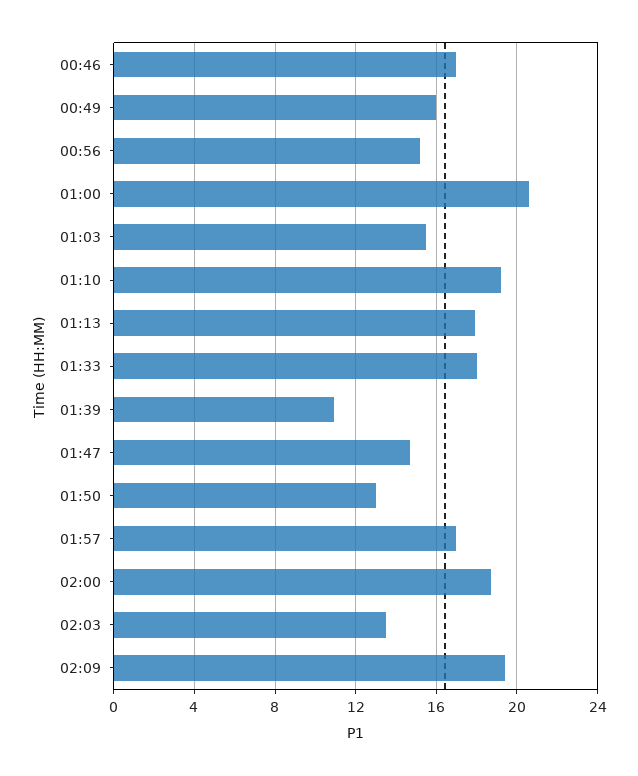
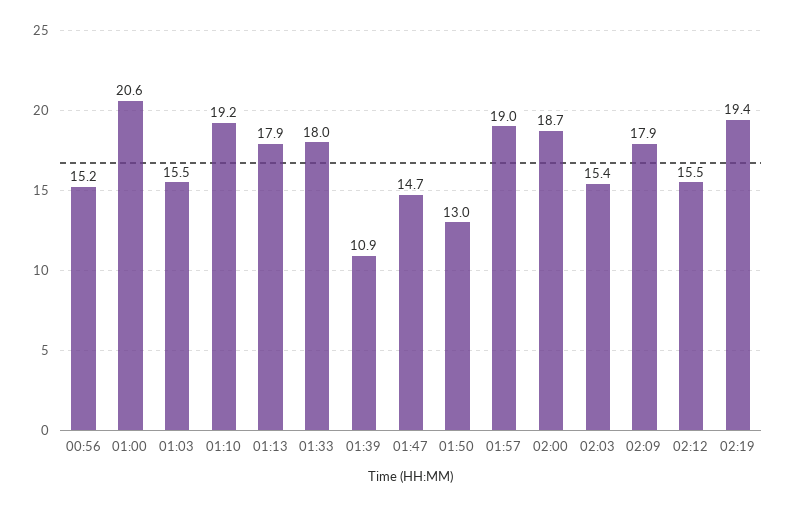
00:46: 17 -> none
00:49: 16 -> none
01:57: 17 -> 19
02:03: 13.5 -> 15.4
02:09: 19.5 -> 17.9
02:12: none -> 15.5
02:19: none -> 19.4

